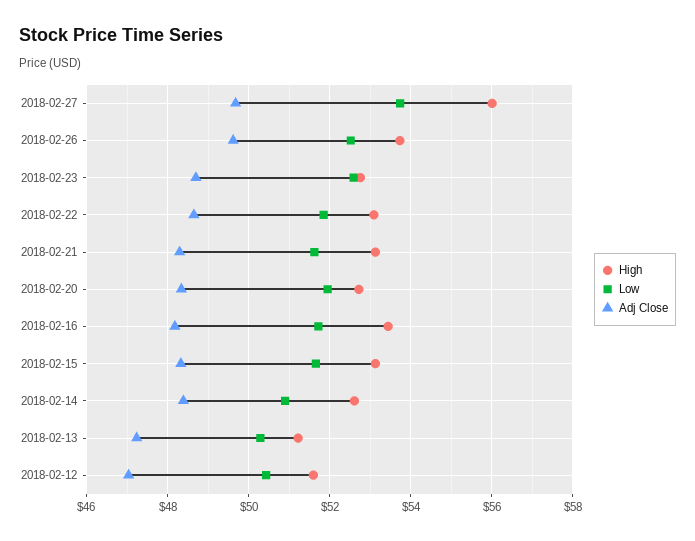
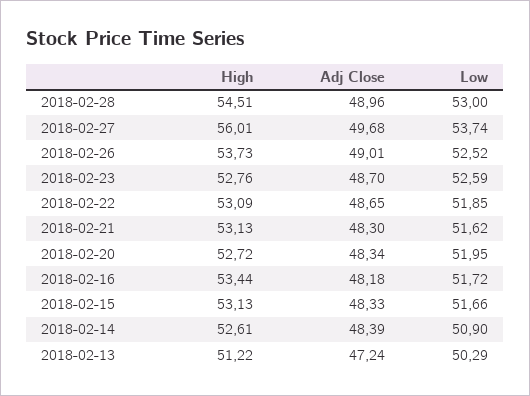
Adj Close, 2018-02-26: 49.6 -> 49.01
High, 2018-02-12: 51.6 -> none
Low, 2018-02-12: 50.4 -> none
Adj Close, 2018-02-12: 47 -> none
High, 2018-02-28: none -> 54.51
Adj Close, 2018-02-28: none -> 48.96
Low, 2018-02-28: none -> 53

